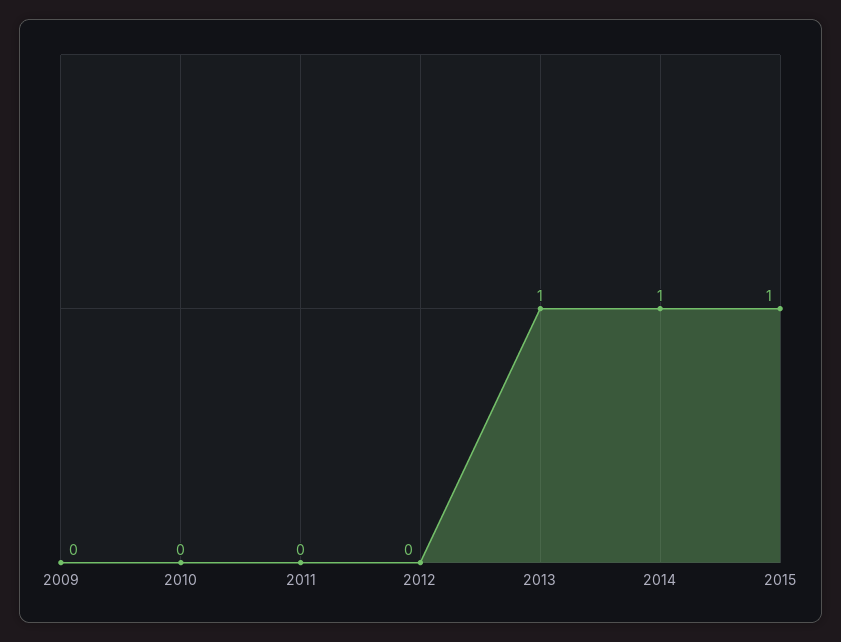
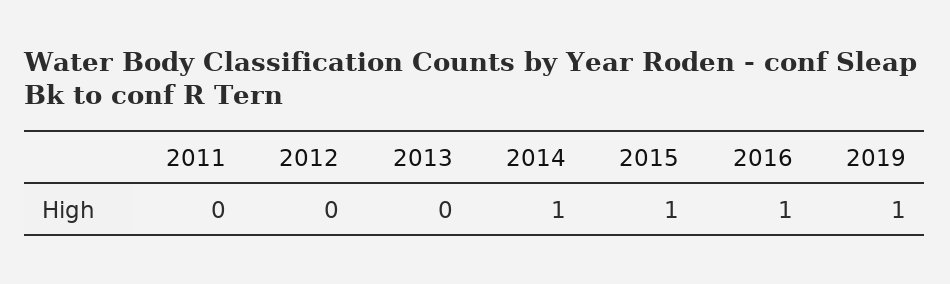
2009: 0 -> none
2010: 0 -> none
2013: 1 -> 0
2016: none -> 1
2019: none -> 1

